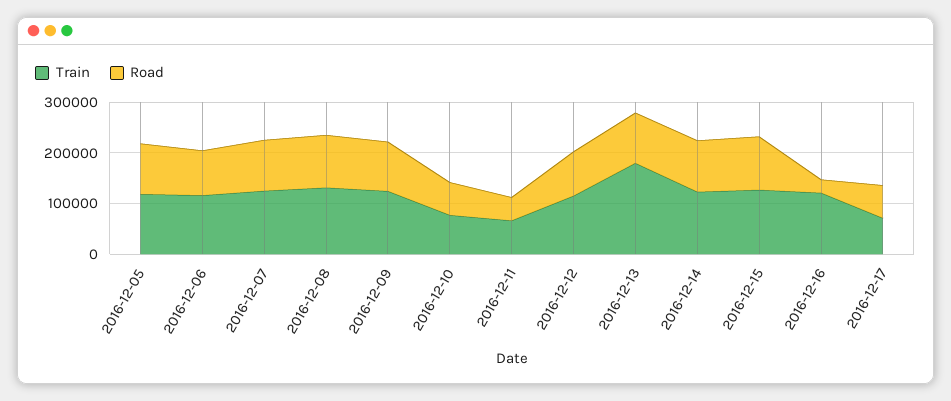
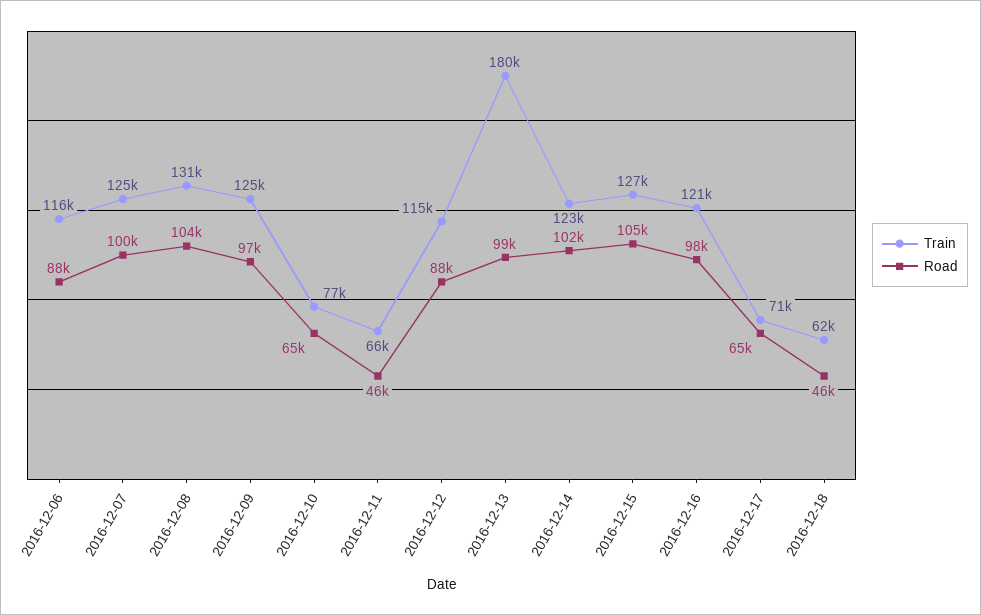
Train, 2016-12-05: 120000 -> none
Road, 2016-12-05: 100000 -> none
Road, 2016-12-16: 20000 -> 98000
Train, 2016-12-18: none -> 62000
Road, 2016-12-18: none -> 46000

